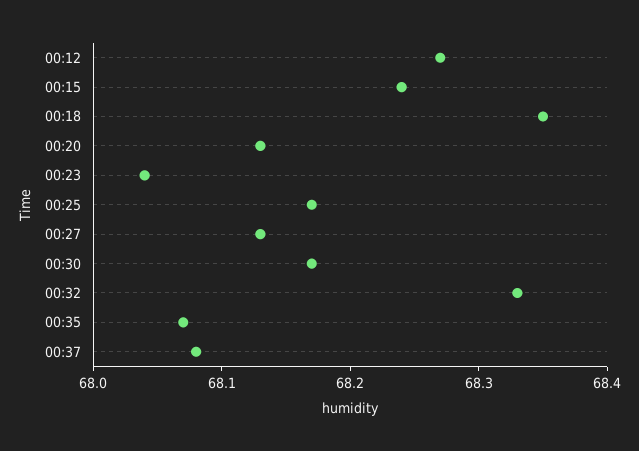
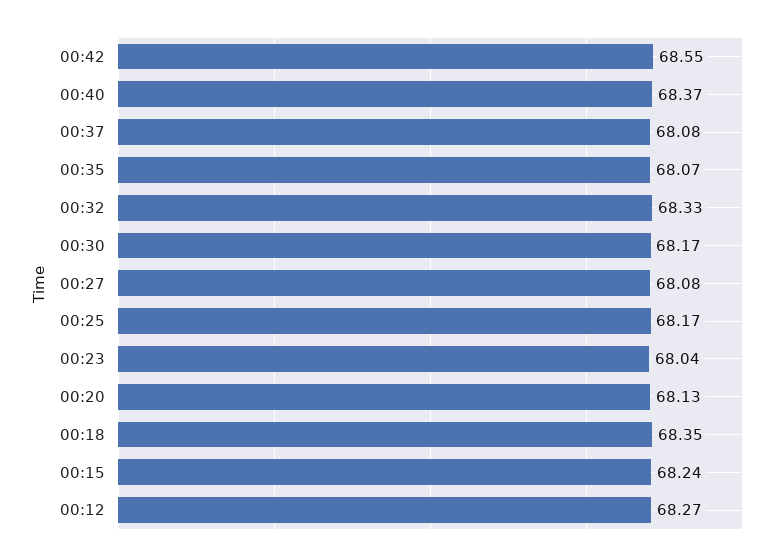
00:27: 68.13 -> 68.08
00:42: none -> 68.55
00:40: none -> 68.37

